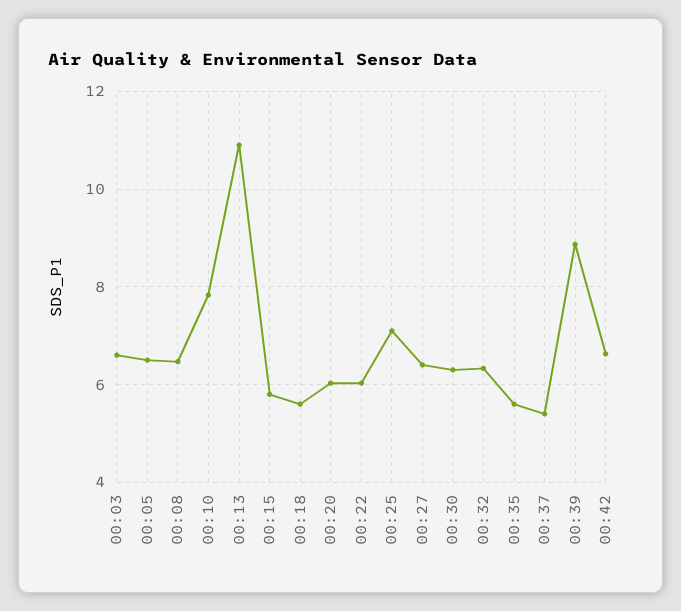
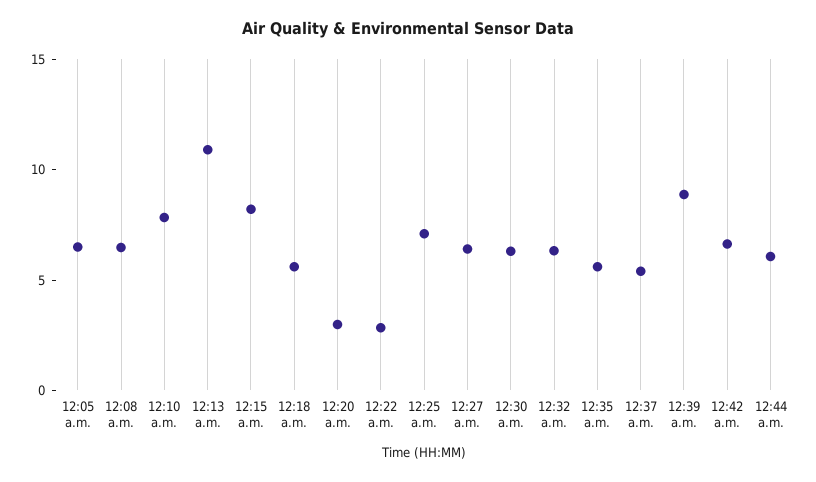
00:03: 6.6 -> none
00:15: 5.8 -> 8
00:20: 6 -> 3
00:22: 6 -> 3
12:44 a.m.: none -> 6

